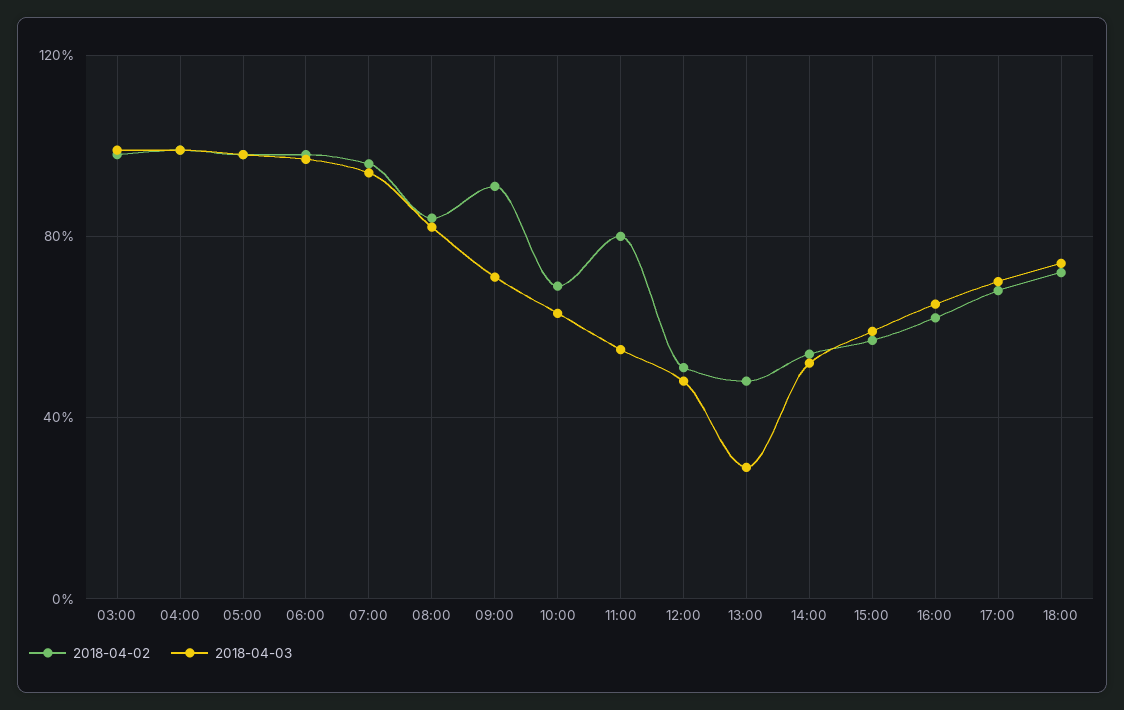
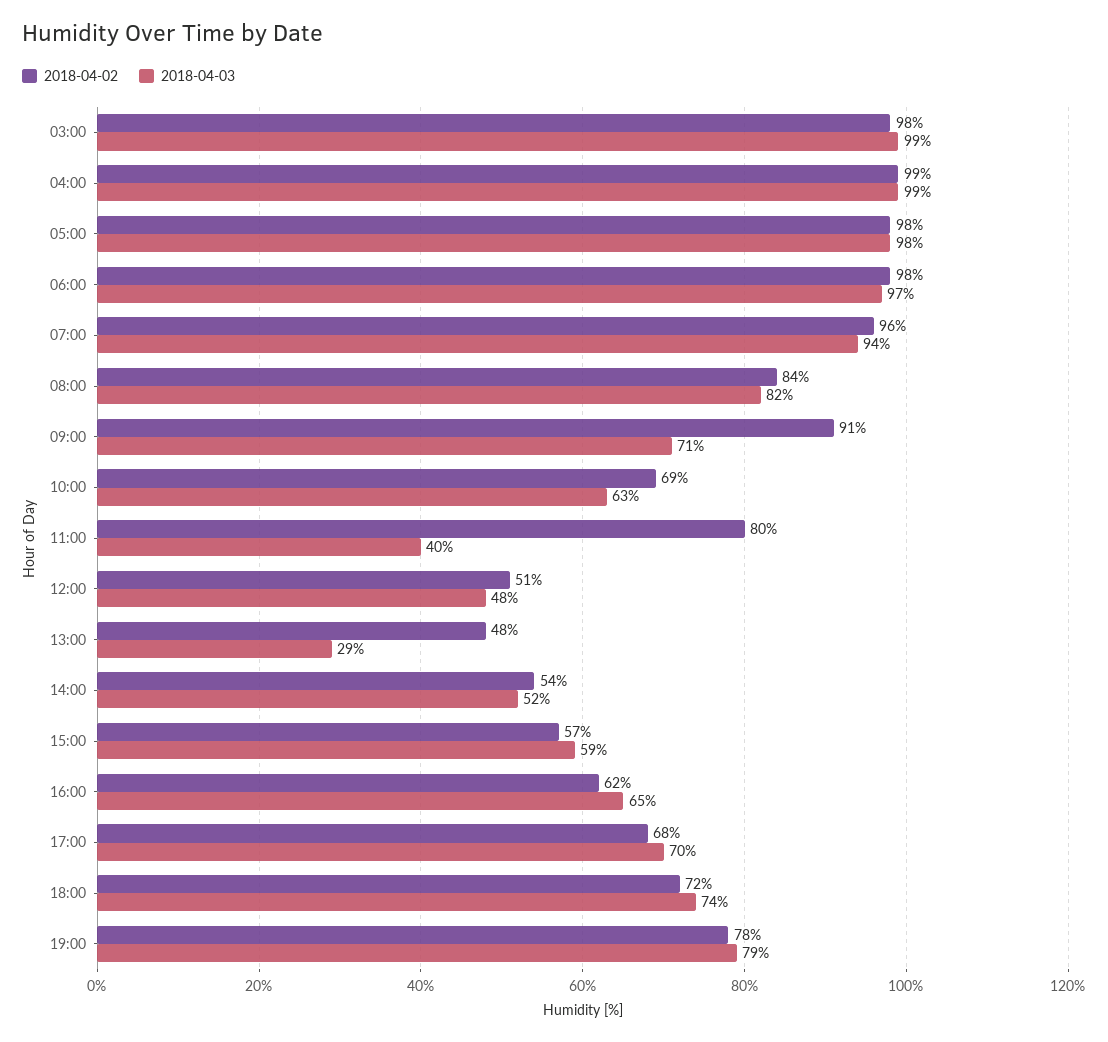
2018-04-03, 11:00: 55 -> 40
2018-04-02, 19:00: none -> 78
2018-04-03, 19:00: none -> 79

